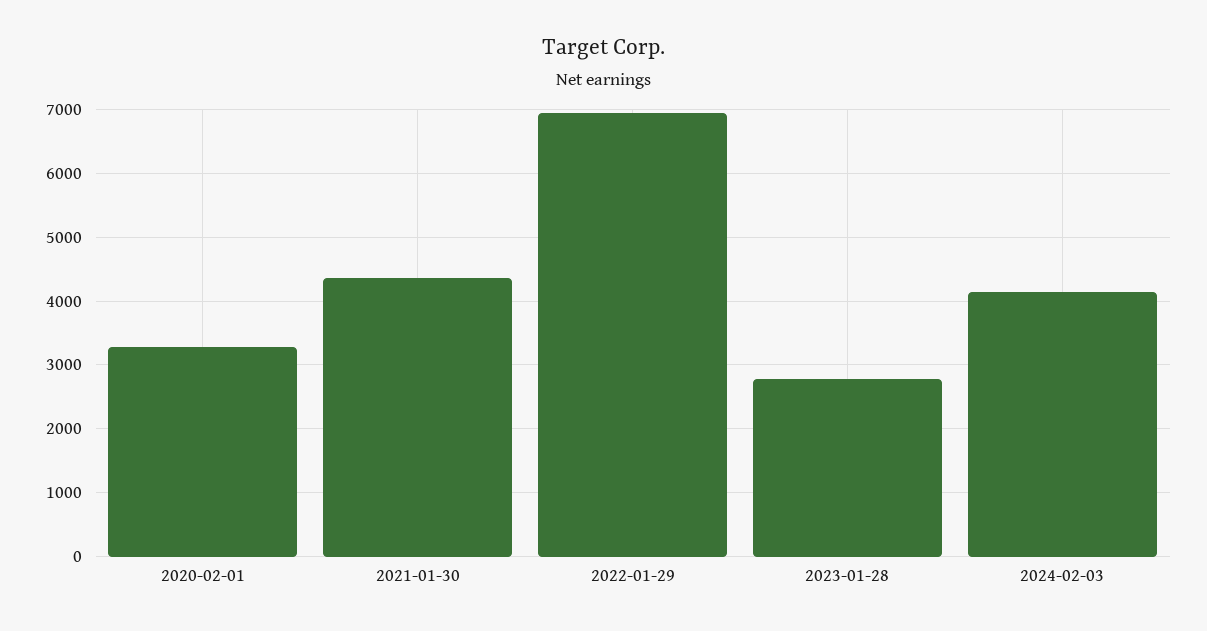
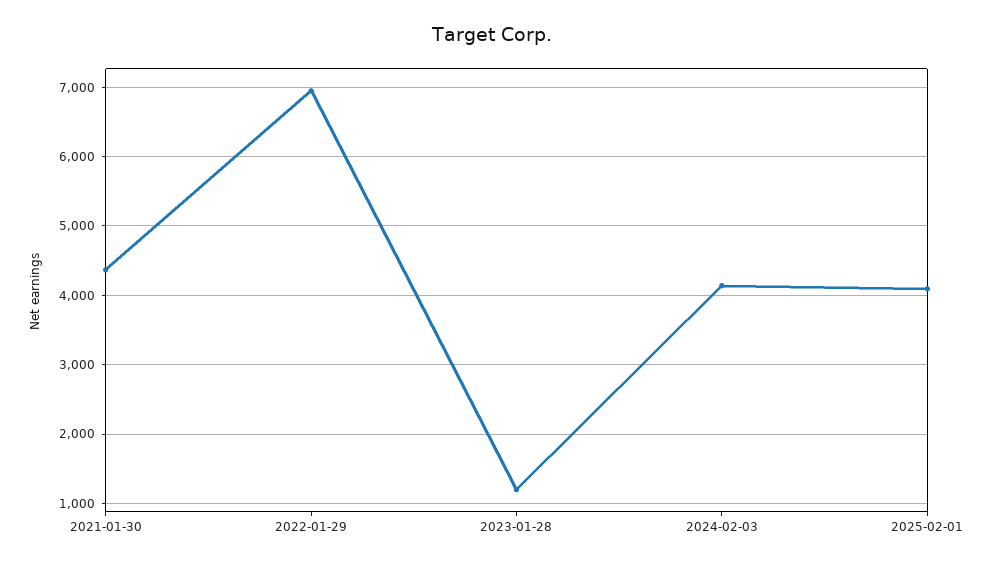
2020-02-01: 3300 -> none
2023-01-28: 2800 -> 1200
2025-02-01: none -> 4100

